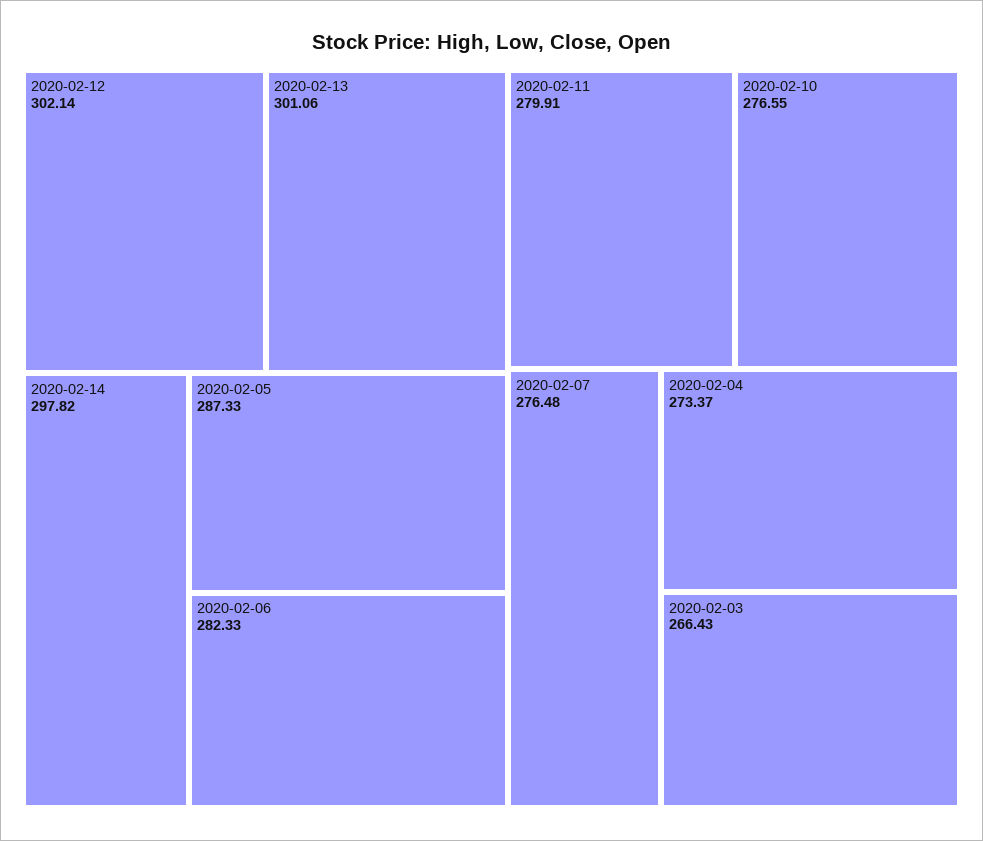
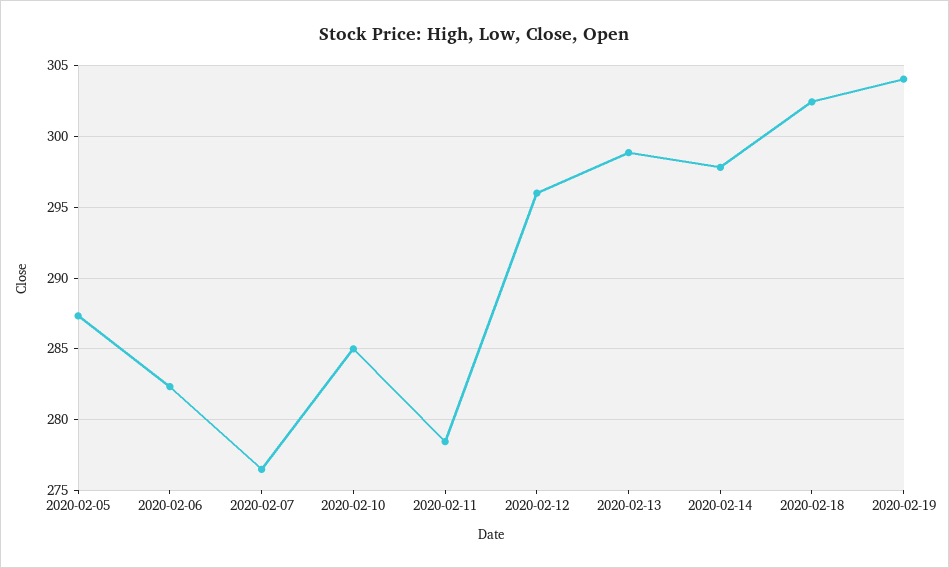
2020-02-12: 302.14 -> 296
2020-02-13: 301.06 -> 299
2020-02-11: 279.91 -> 278.5
2020-02-10: 276.55 -> 285
2020-02-04: 273.37 -> none
2020-02-03: 266.43 -> none
2020-02-18: none -> 302.5
2020-02-19: none -> 304

